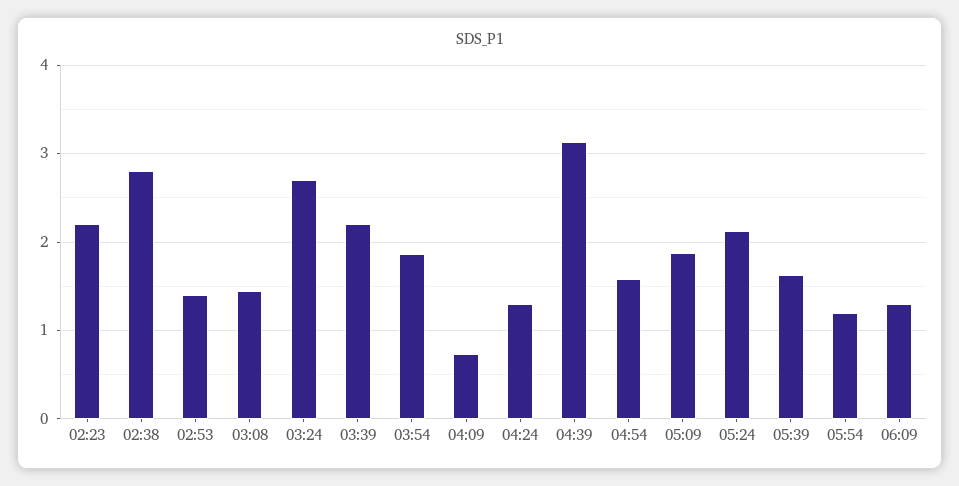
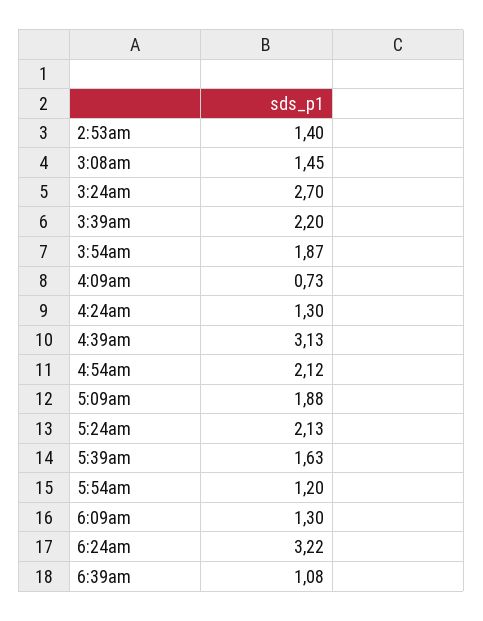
02:23: 2.2 -> none
02:38: 2.8 -> none
04:54: 1.6 -> 2.12
6:24am: none -> 3.22
6:39am: none -> 1.08

